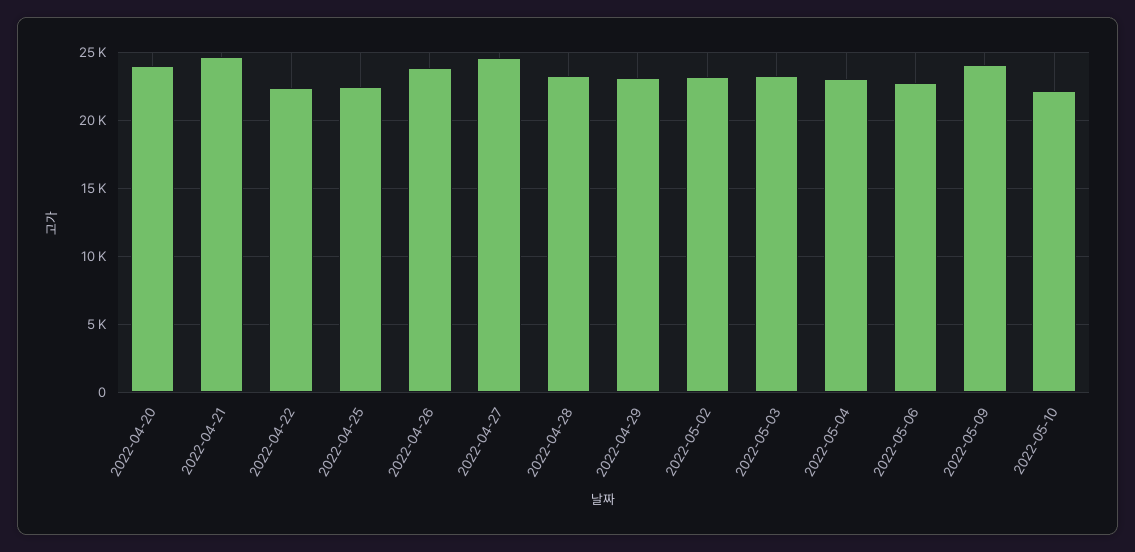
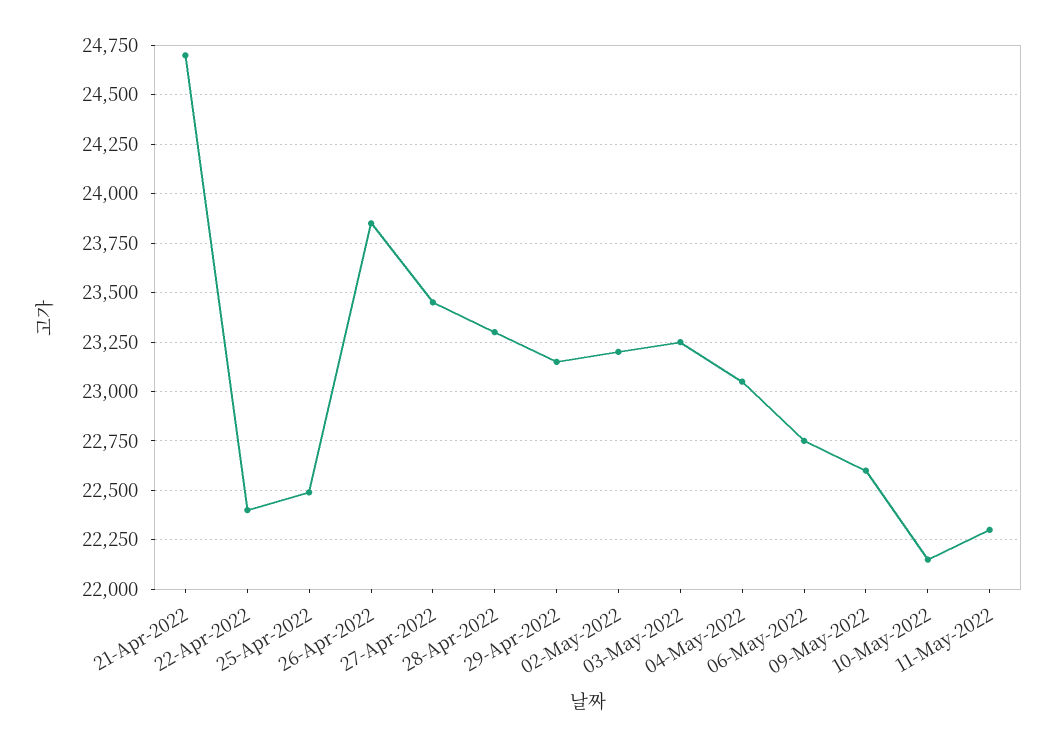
2022-04-20: 24000 -> none
2022-04-27: 24500 -> 23450
2022-05-09: 24000 -> 22600
11-May-2022: none -> 22300

